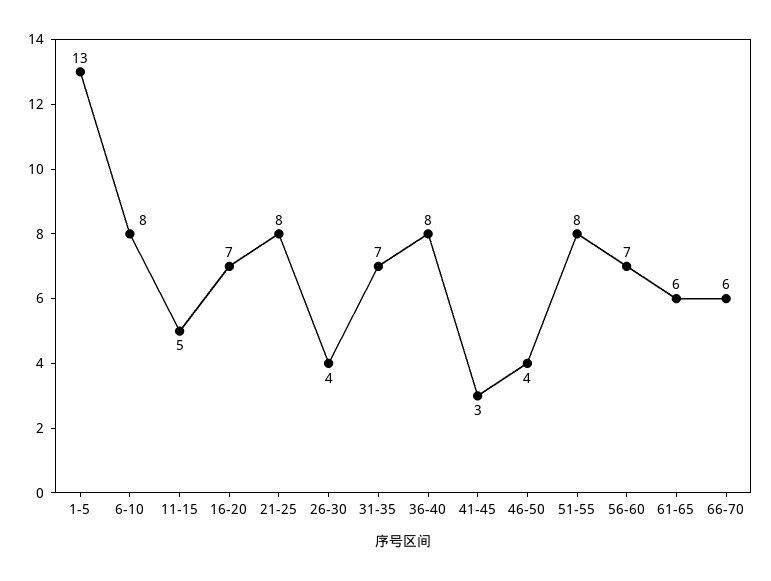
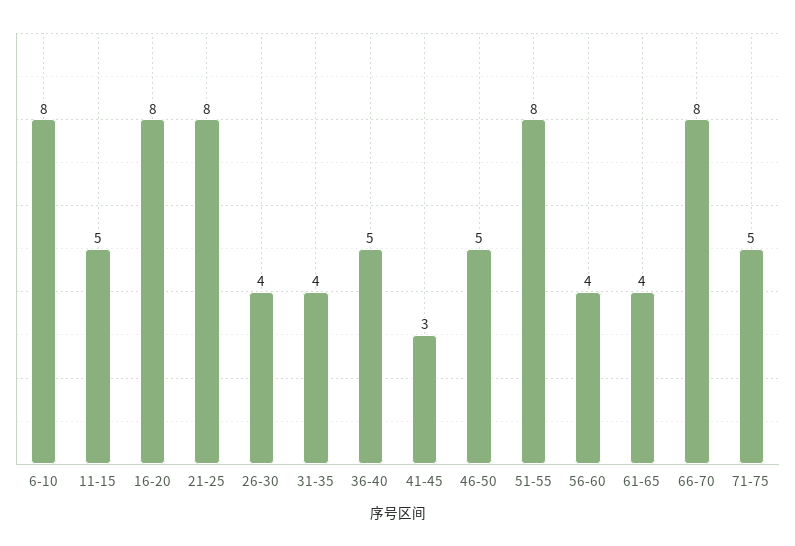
1-5: 13 -> none
16-20: 7 -> 8
31-35: 7 -> 4
36-40: 8 -> 5
46-50: 4 -> 5
56-60: 7 -> 4
61-65: 6 -> 4
66-70: 6 -> 8
71-75: none -> 5

